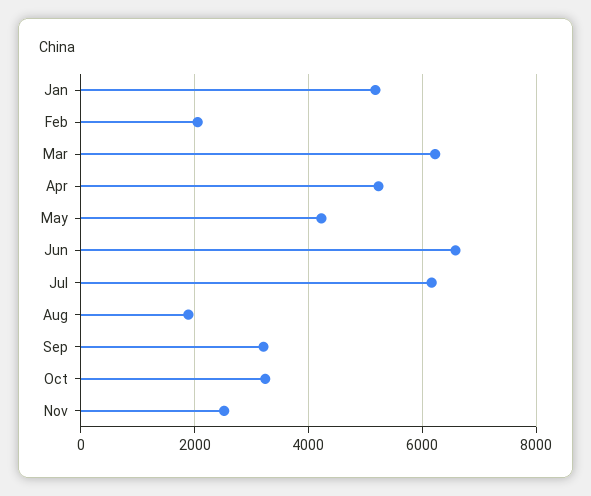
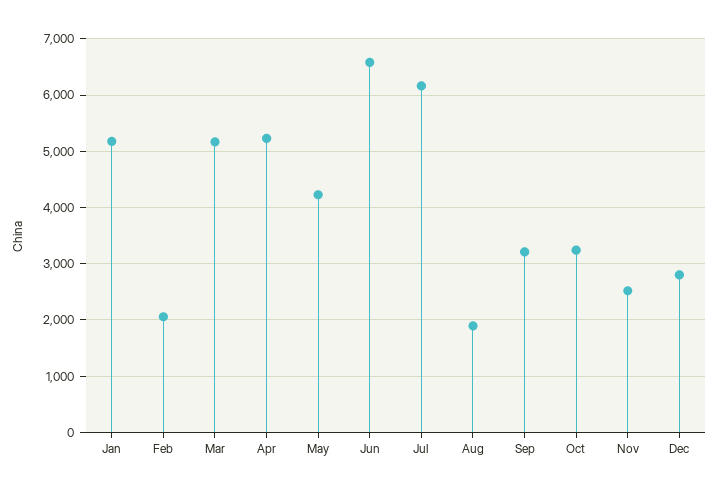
Mar: 6200 -> 5200
Dec: none -> 2800

